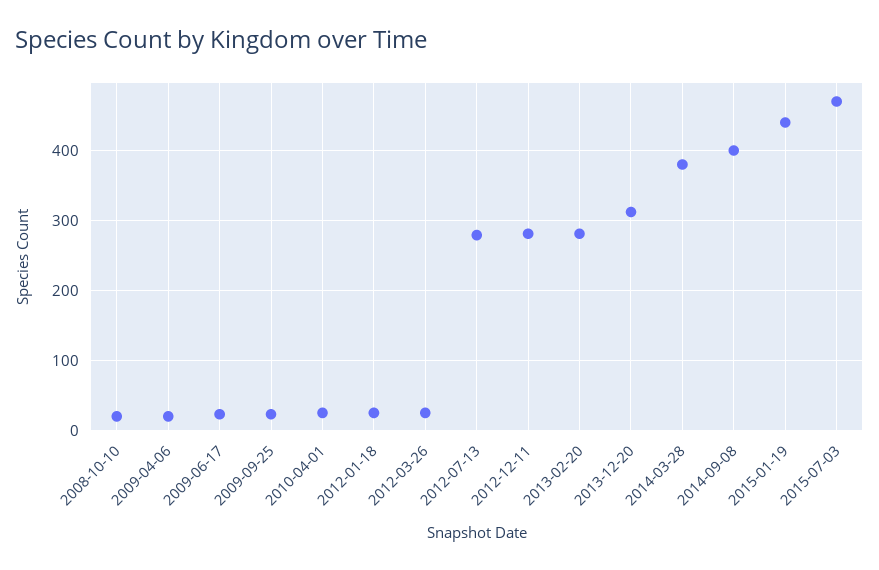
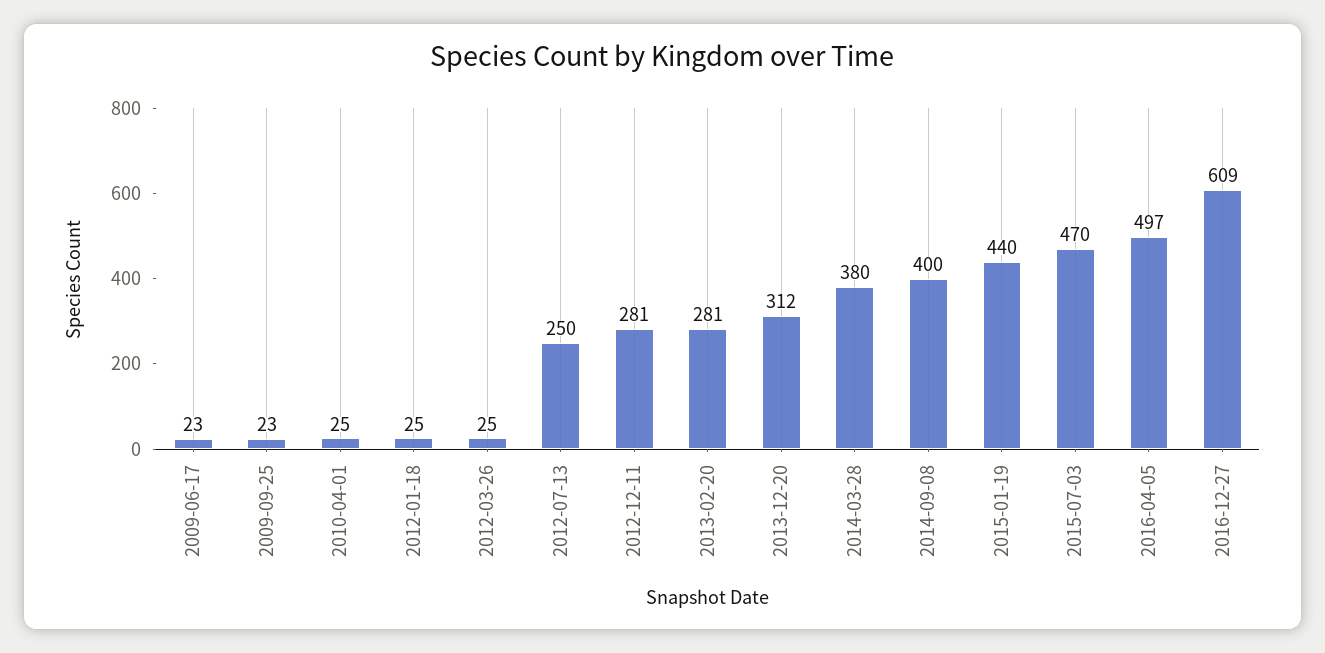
2008-10-10: 20 -> none
2009-04-06: 20 -> none
2012-07-13: 280 -> 250
2016-04-05: none -> 497
2016-12-27: none -> 609

